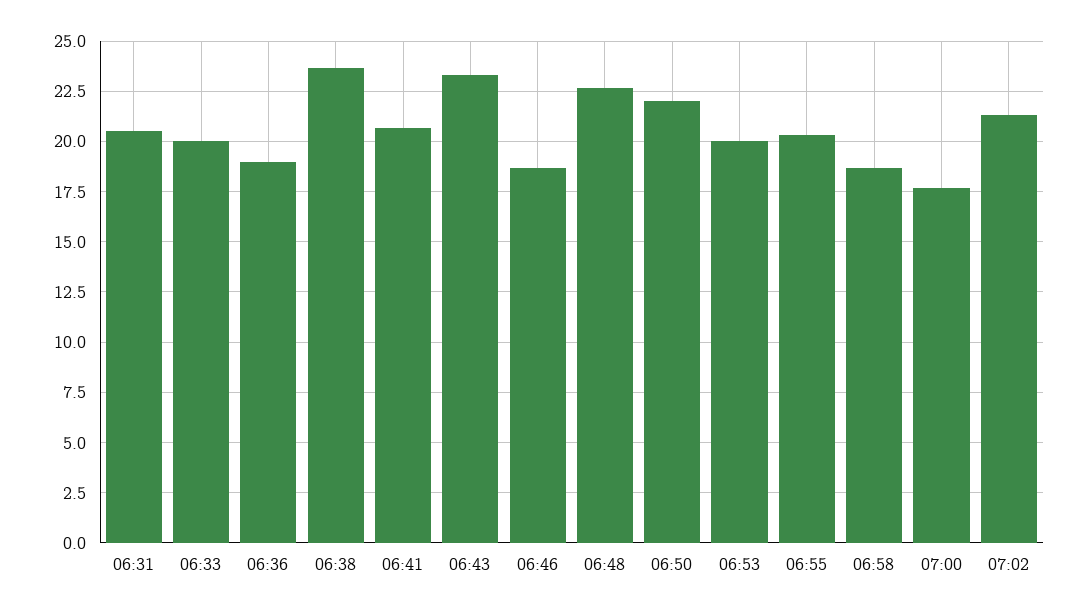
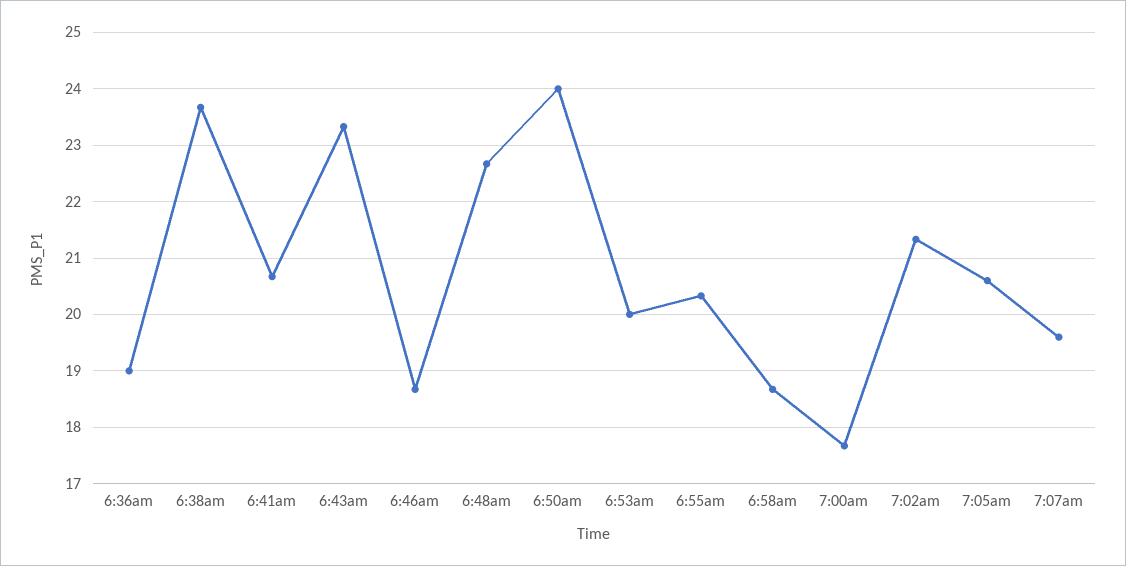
06:31: 20.5 -> none
06:33: 20 -> none
06:50: 22 -> 24
7:05am: none -> 20.6
7:07am: none -> 19.6

